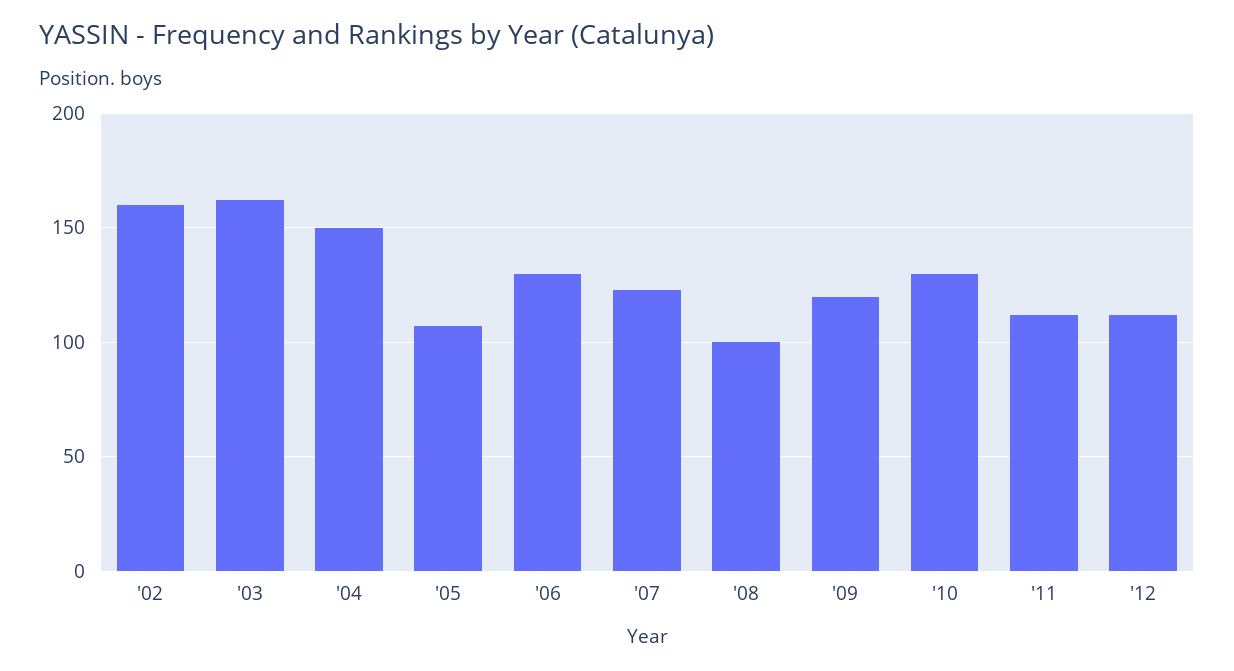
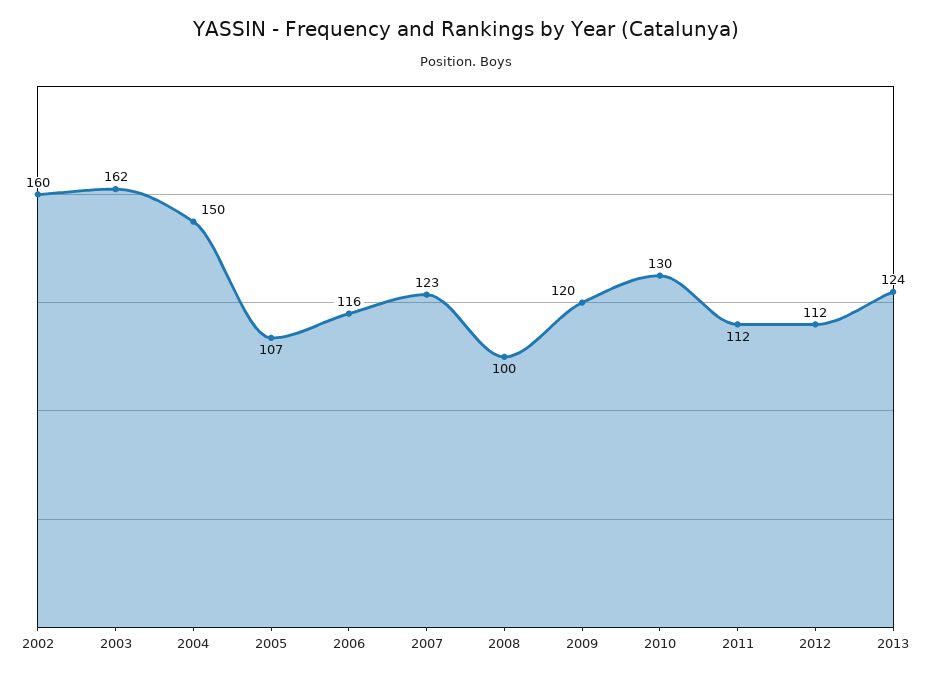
'06: 130 -> 116
2013: none -> 124

